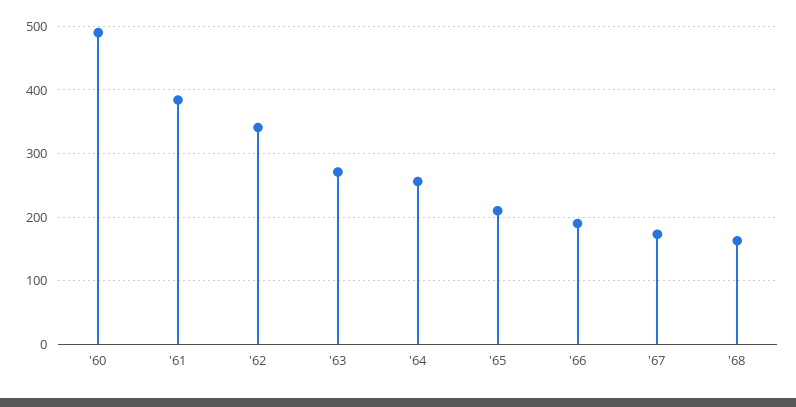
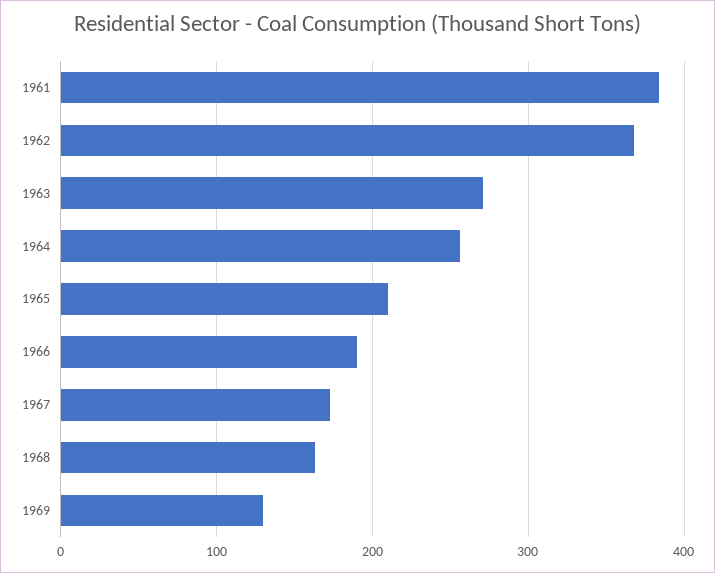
'60: 490 -> none
'62: 340 -> 370
1969: none -> 130

